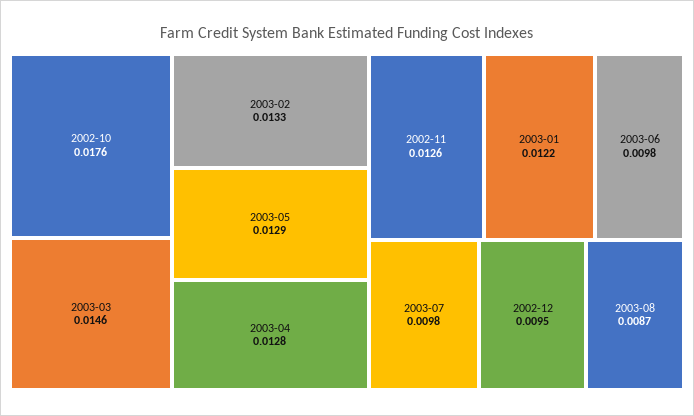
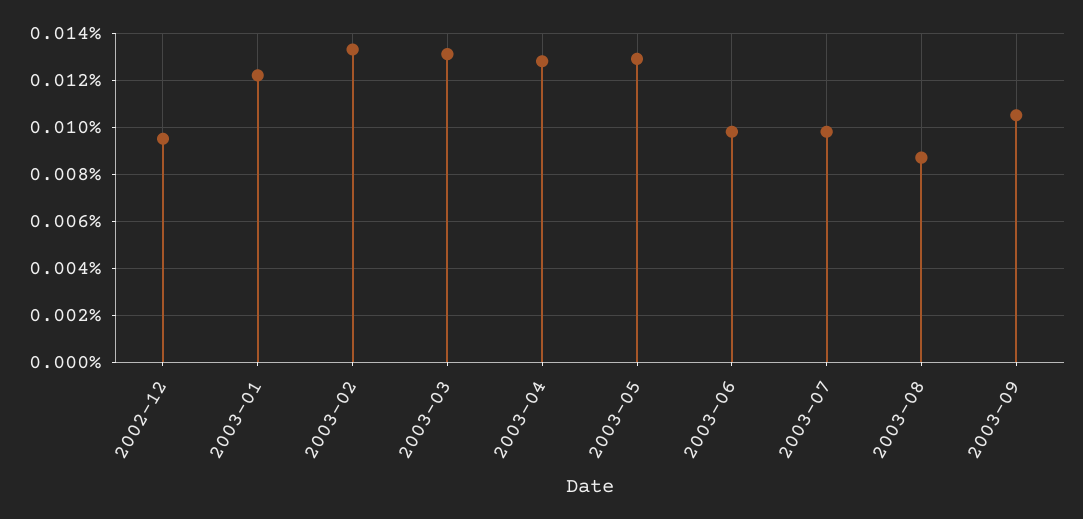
2002-10: 0.0176 -> none
2003-03: 0.0146 -> 0.013
2002-11: 0.0126 -> none
2003-09: none -> 0.0105

